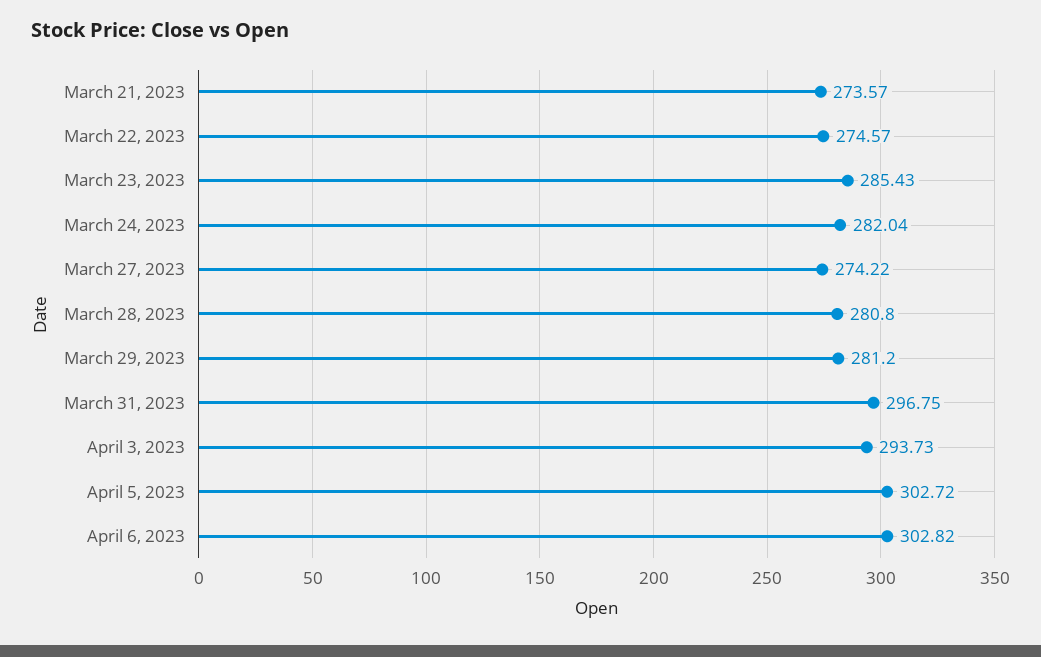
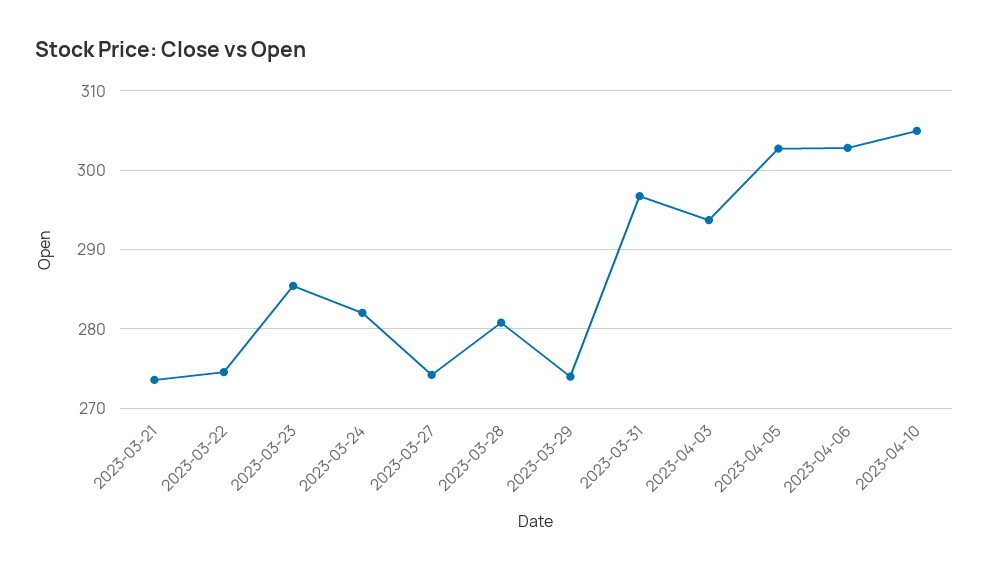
March 29, 2023: 281.2 -> 274
2023-04-10: none -> 305

